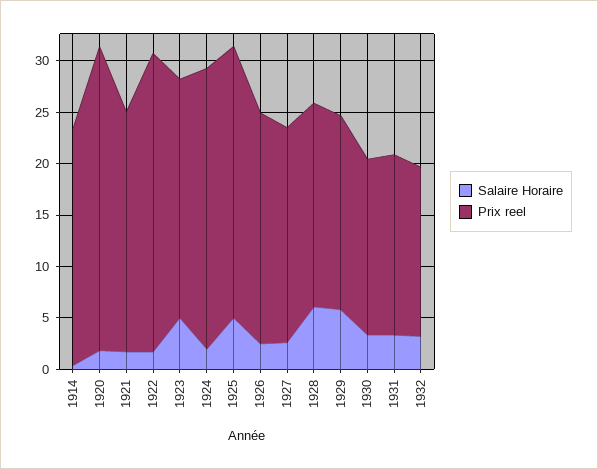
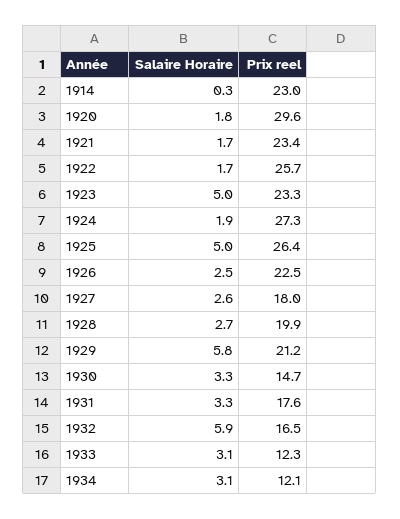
Prix reel, 1922: 29 -> 25.7
Prix reel, 1927: 21 -> 18
Salaire Horaire, 1928: 6 -> 2.7
Prix reel, 1929: 19 -> 21.2
Prix reel, 1930: 17 -> 14.7
Salaire Horaire, 1932: 3 -> 5.9
Salaire Horaire, 1933: none -> 3.1
Prix reel, 1933: none -> 12.3
Salaire Horaire, 1934: none -> 3.1
Prix reel, 1934: none -> 12.1

